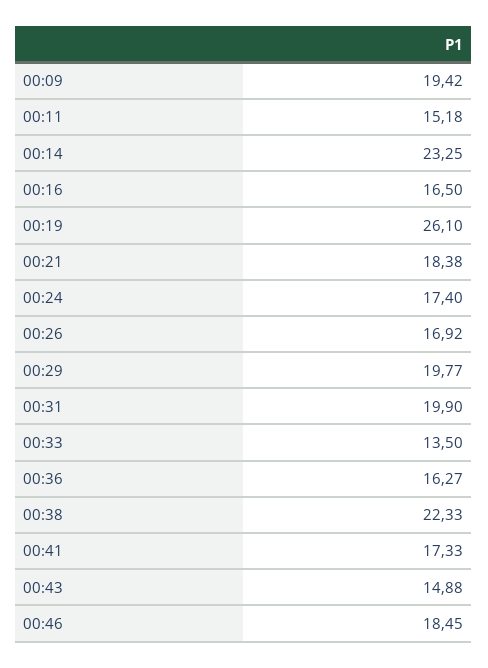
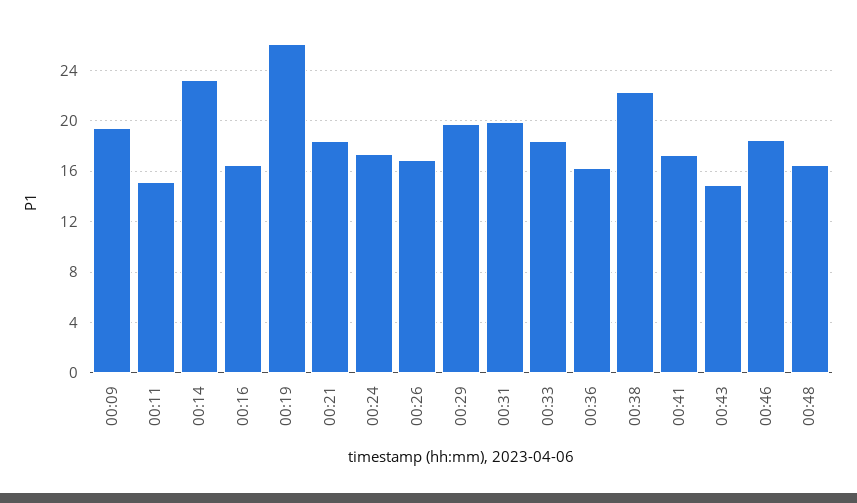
00:33: 13.5 -> 18.5
00:48: none -> 16.5

